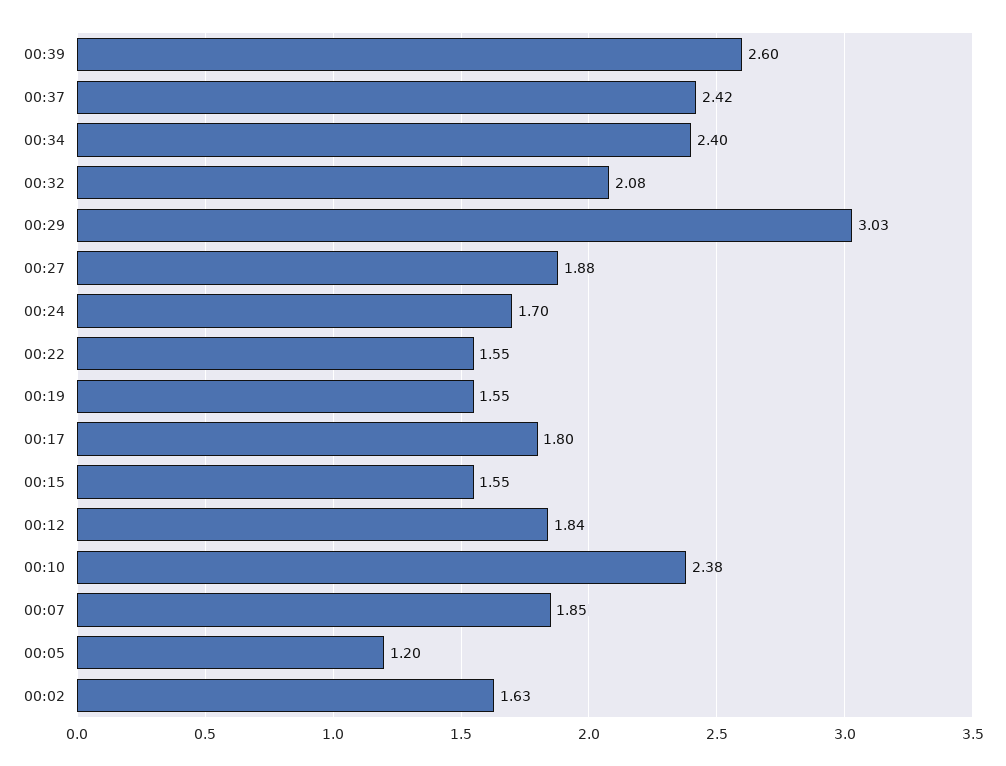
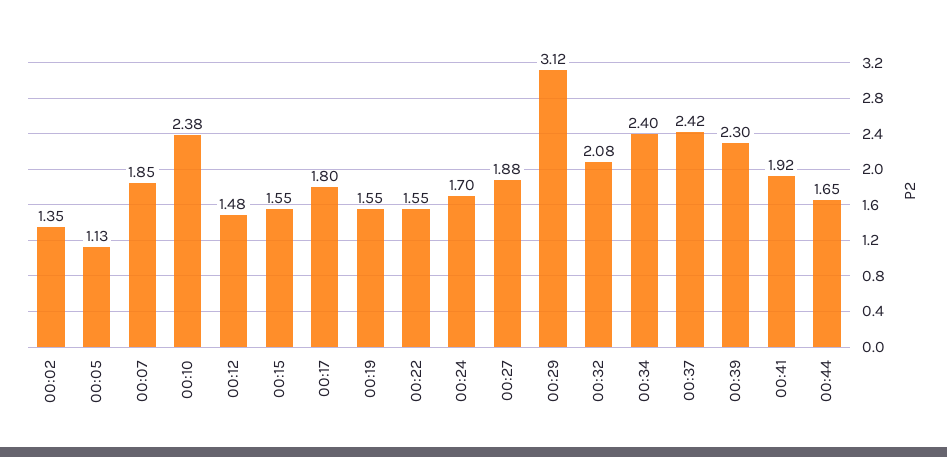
00:39: 2.6 -> 2.3
00:29: 3.03 -> 3.12
00:12: 1.84 -> 1.48
00:05: 1.2 -> 1.13
00:02: 1.63 -> 1.35
00:41: none -> 1.92
00:44: none -> 1.65

